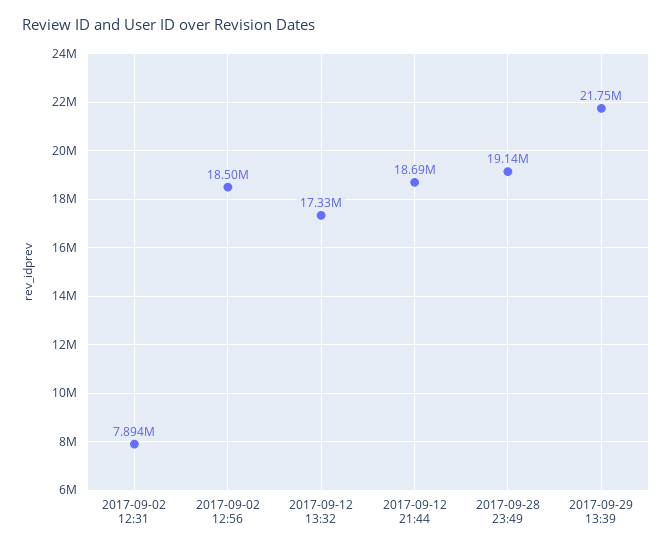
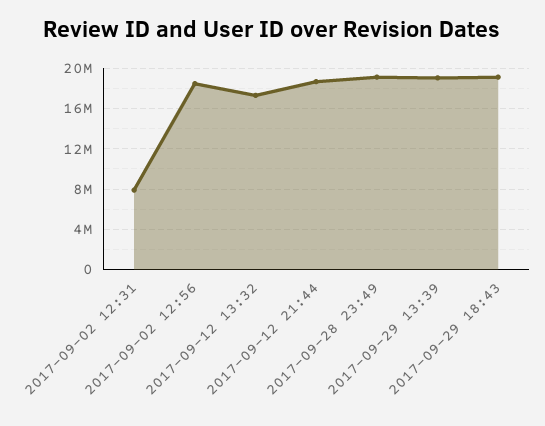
2017-09-29 13:39: 21750000 -> 19000000
2017-09-29 18:43: none -> 19000000

